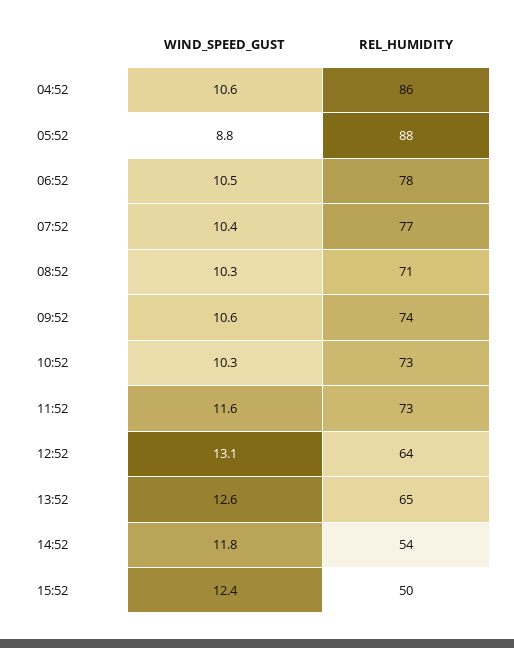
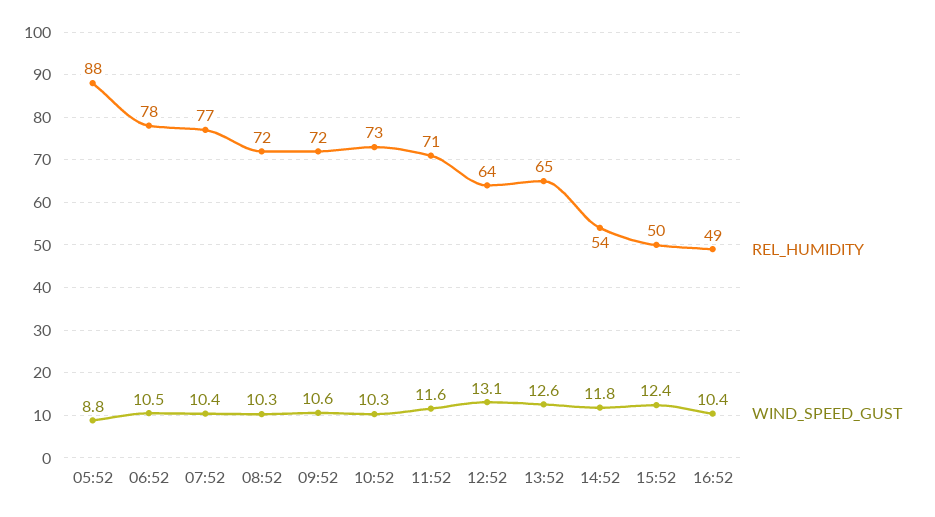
WIND_SPEED_GUST, 04:52: 10.6 -> none
REL_HUMIDITY, 04:52: 86 -> none
REL_HUMIDITY, 08:52: 71 -> 72
REL_HUMIDITY, 09:52: 74 -> 72
REL_HUMIDITY, 11:52: 73 -> 71
REL_HUMIDITY, 16:52: none -> 49
WIND_SPEED_GUST, 16:52: none -> 10.4

